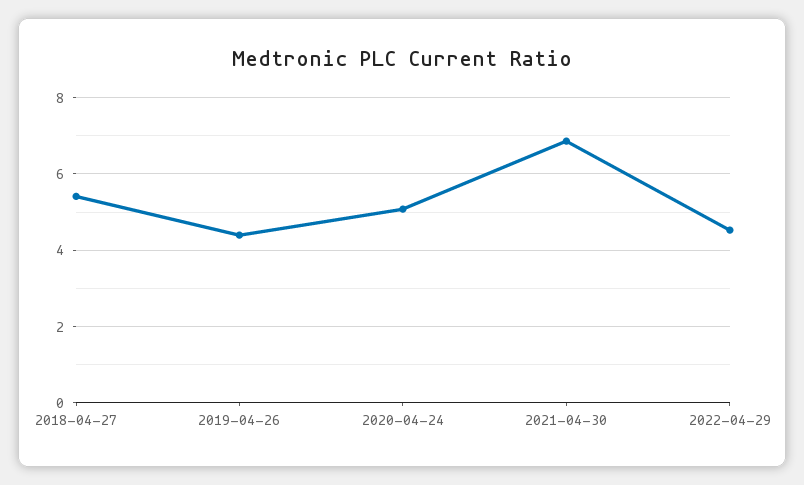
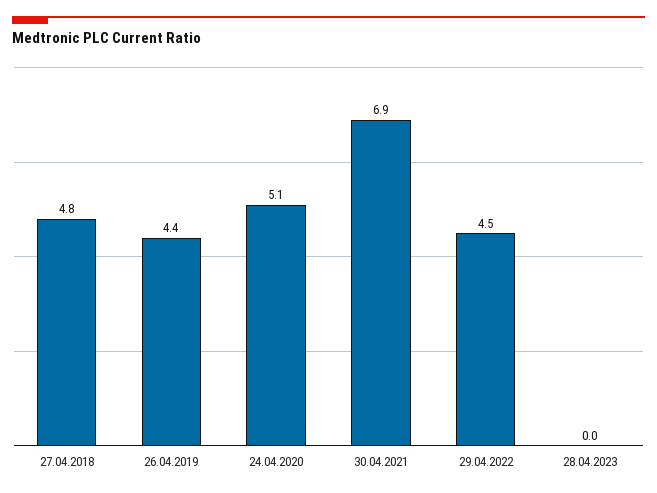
2018-04-27: 5.4 -> 4.8
28.04.2023: none -> 0

